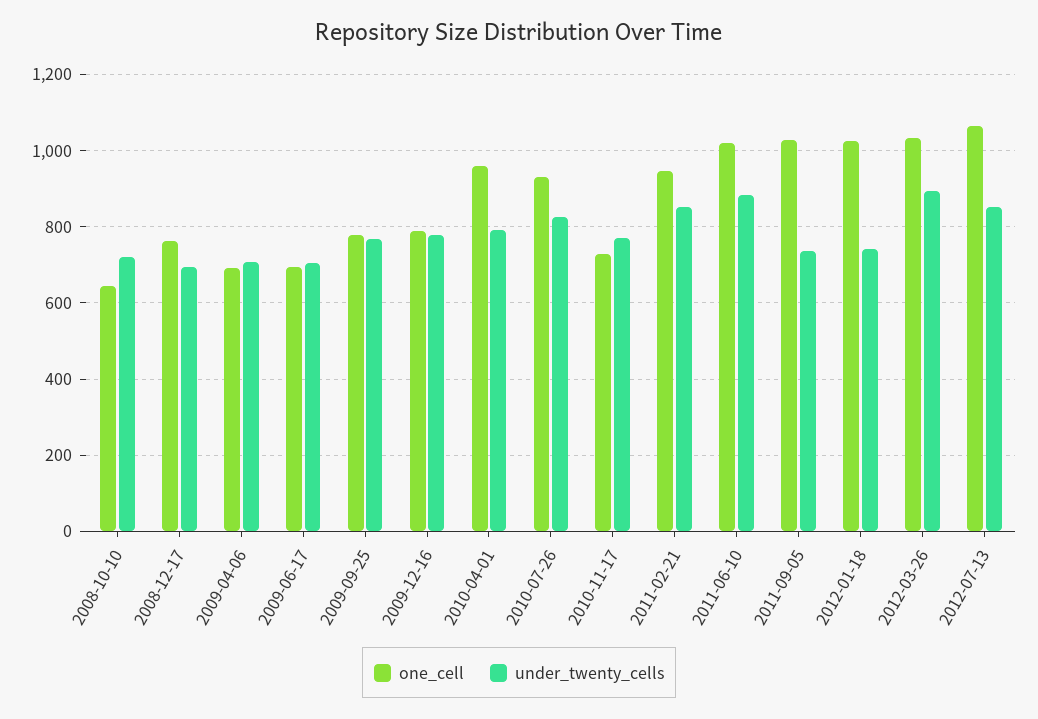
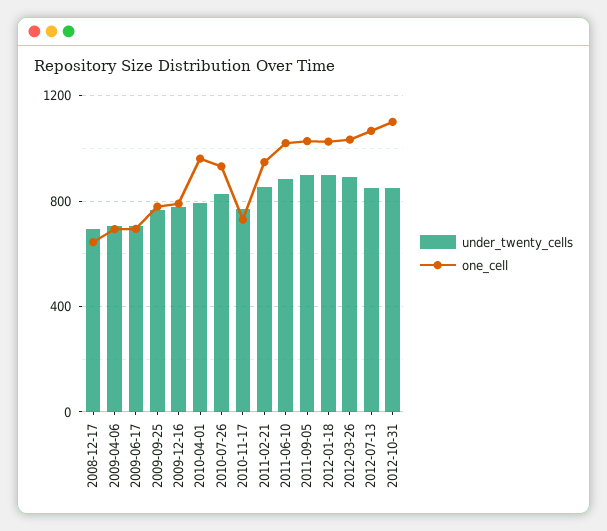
one_cell, 2008-10-10: 640 -> none
under_twenty_cells, 2008-10-10: 720 -> none
one_cell, 2008-12-17: 760 -> 650
under_twenty_cells, 2011-09-05: 740 -> 900
under_twenty_cells, 2012-01-18: 740 -> 900
under_twenty_cells, 2012-10-31: none -> 850
one_cell, 2012-10-31: none -> 1100

